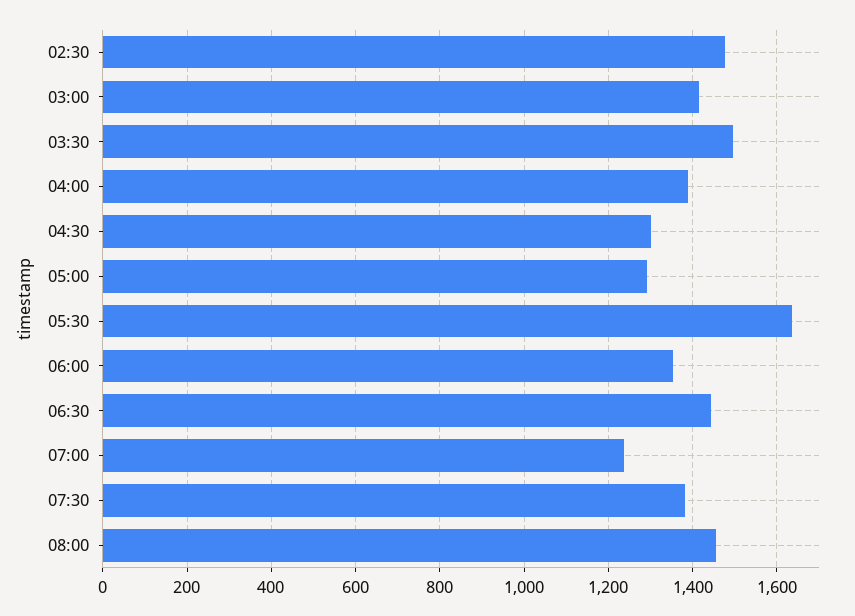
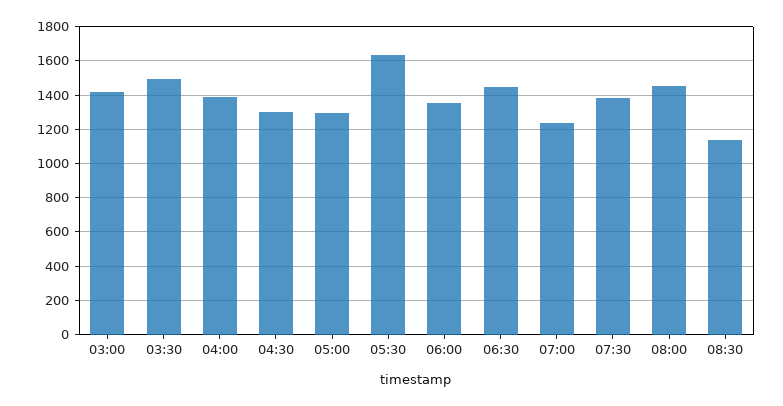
02:30: 1480 -> none
08:30: none -> 1150

